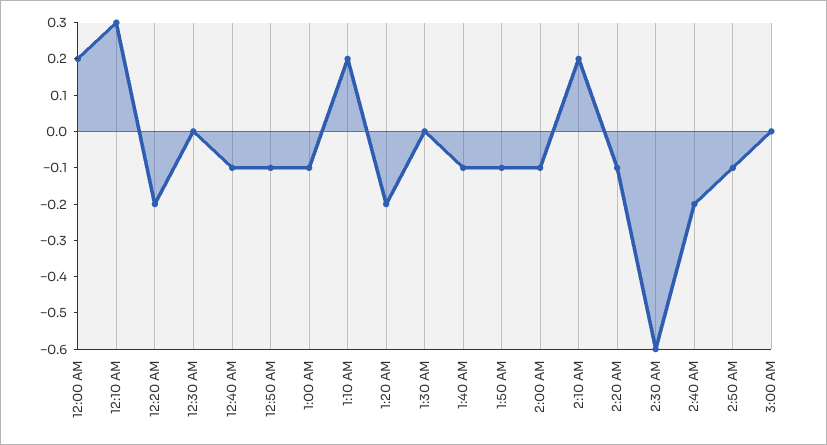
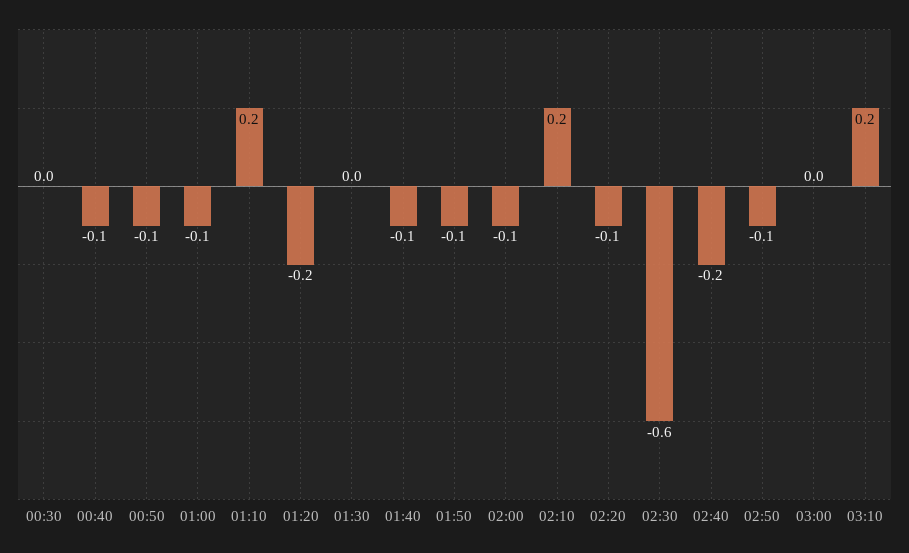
12:00 AM: 0.2 -> none
12:10 AM: 0.3 -> none
12:20 AM: -0.2 -> none
03:10: none -> 0.2

